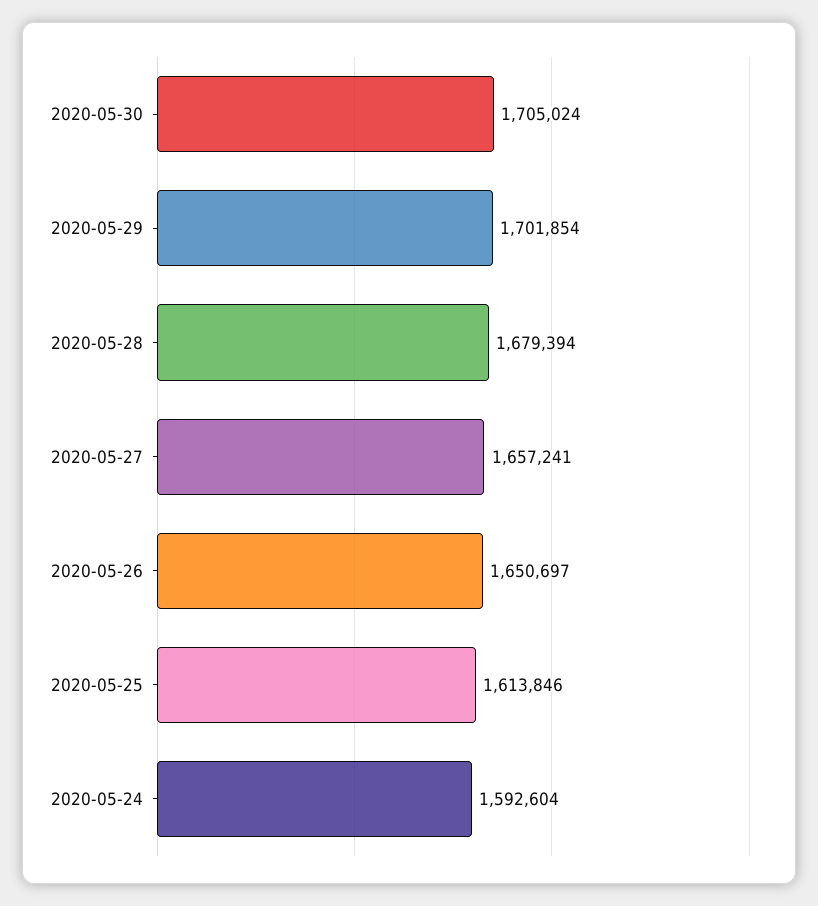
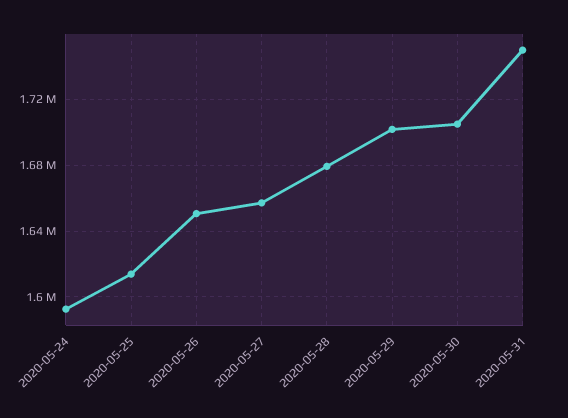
2020-05-31: none -> 1750000

